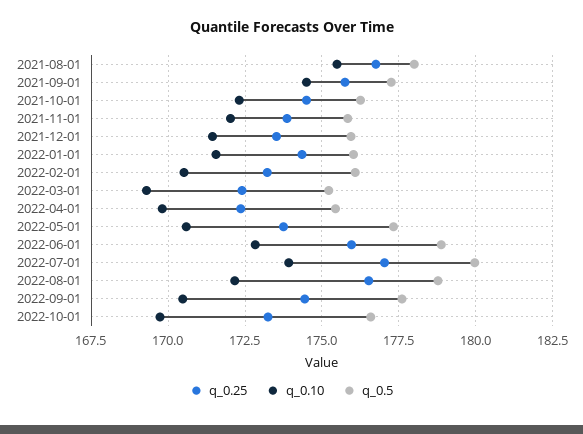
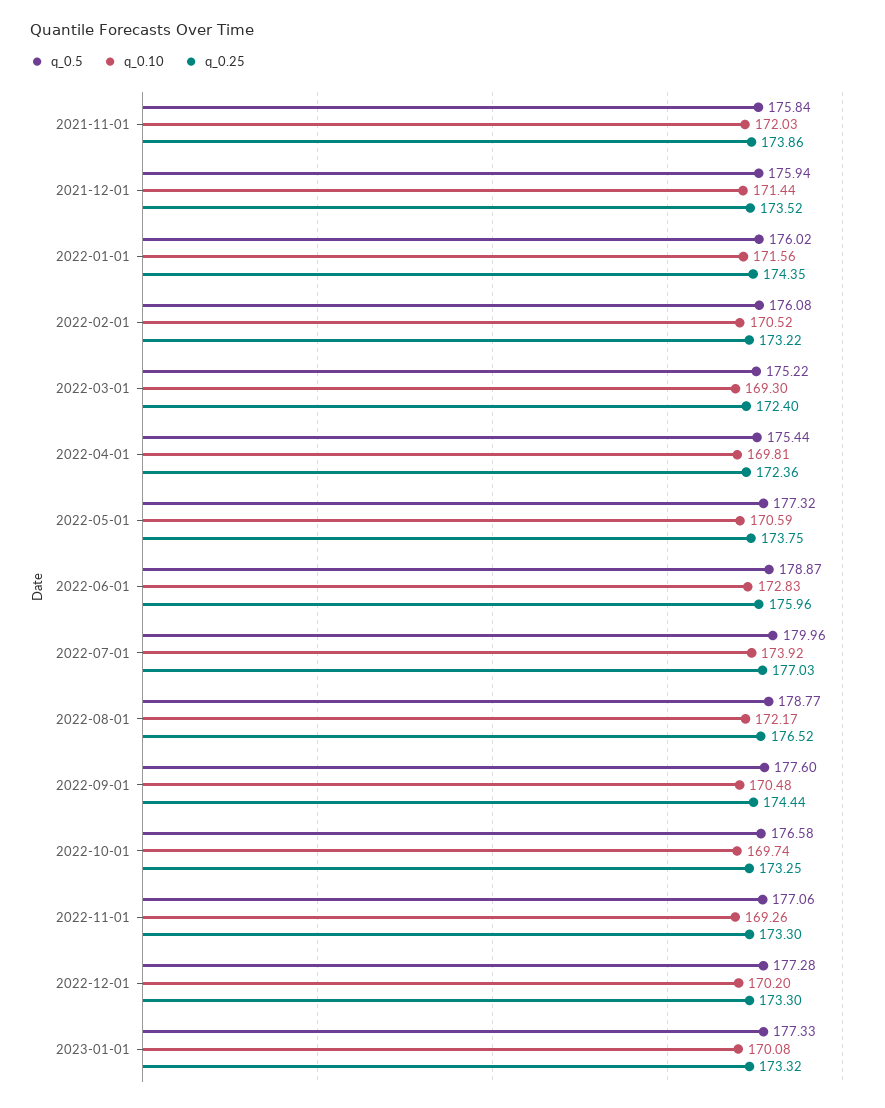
q_0.25, 2021-08-01: 176.75 -> none
q_0.10, 2021-08-01: 175.5 -> none
q_0.5, 2021-08-01: 178 -> none
q_0.25, 2021-09-01: 175.75 -> none
q_0.10, 2021-09-01: 174.5 -> none
q_0.5, 2021-09-01: 177.25 -> none
q_0.25, 2021-10-01: 174.5 -> none
q_0.10, 2021-10-01: 172.25 -> none
q_0.5, 2021-10-01: 176.25 -> none
q_0.5, 2022-11-01: none -> 177.06
q_0.10, 2022-11-01: none -> 169.26
q_0.25, 2022-11-01: none -> 173.3
q_0.5, 2022-12-01: none -> 177.28
q_0.10, 2022-12-01: none -> 170.2
q_0.25, 2022-12-01: none -> 173.3
q_0.5, 2023-01-01: none -> 177.33
q_0.10, 2023-01-01: none -> 170.08
q_0.25, 2023-01-01: none -> 173.32

